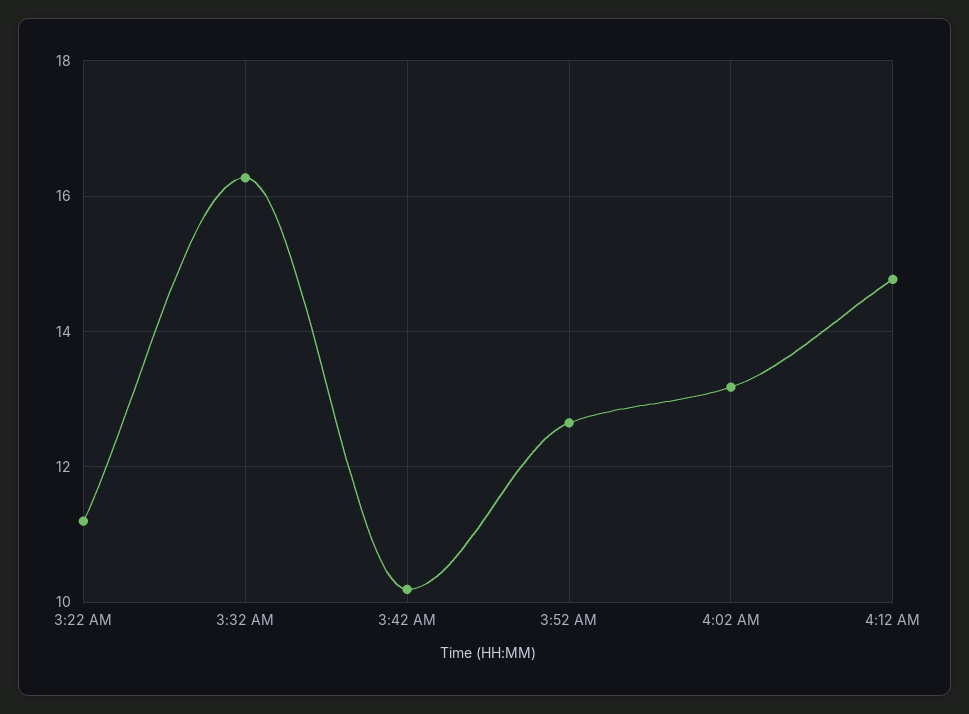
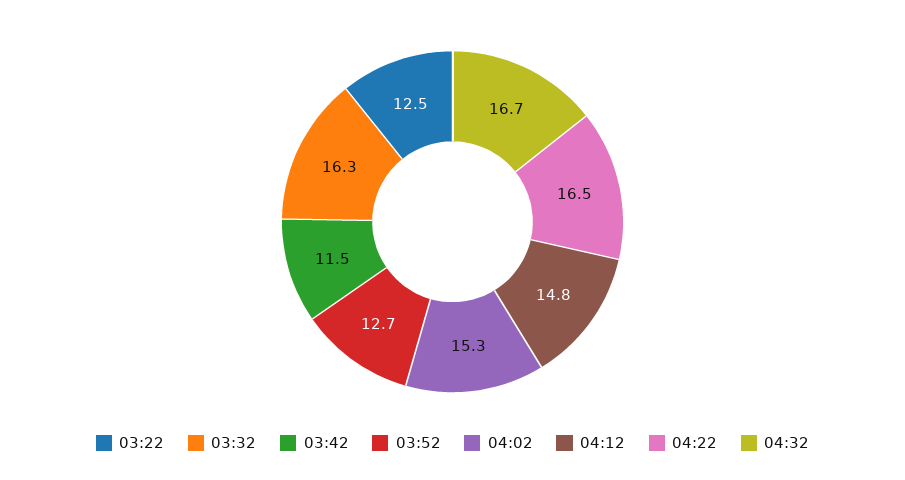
3:22 AM: 11.2 -> 12.5
3:42 AM: 10.2 -> 11.5
4:02 AM: 13.2 -> 15.3
04:22: none -> 16.5
04:32: none -> 16.7

